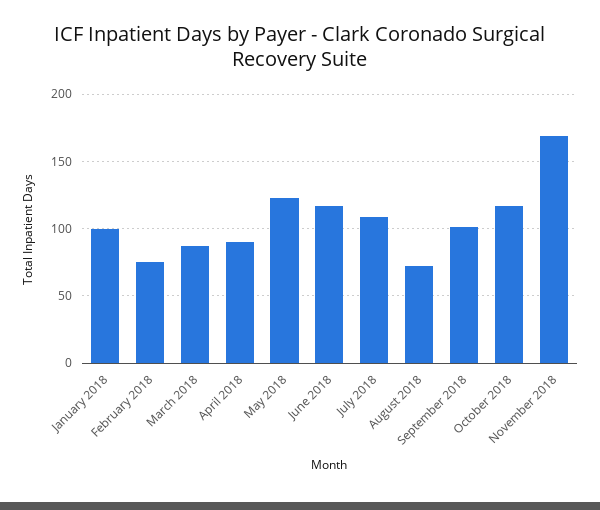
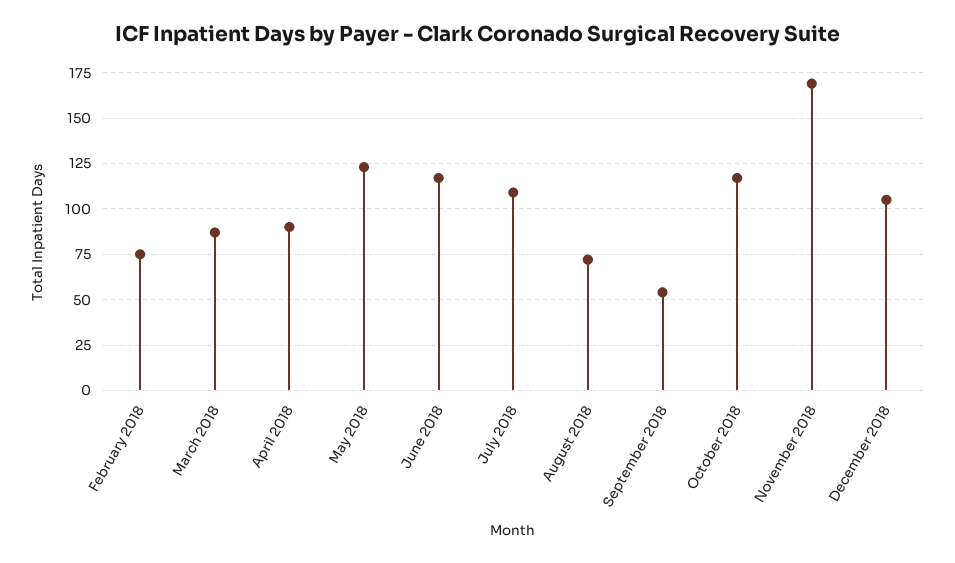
January 2018: 100 -> none
September 2018: 100 -> 55
December 2018: none -> 105

